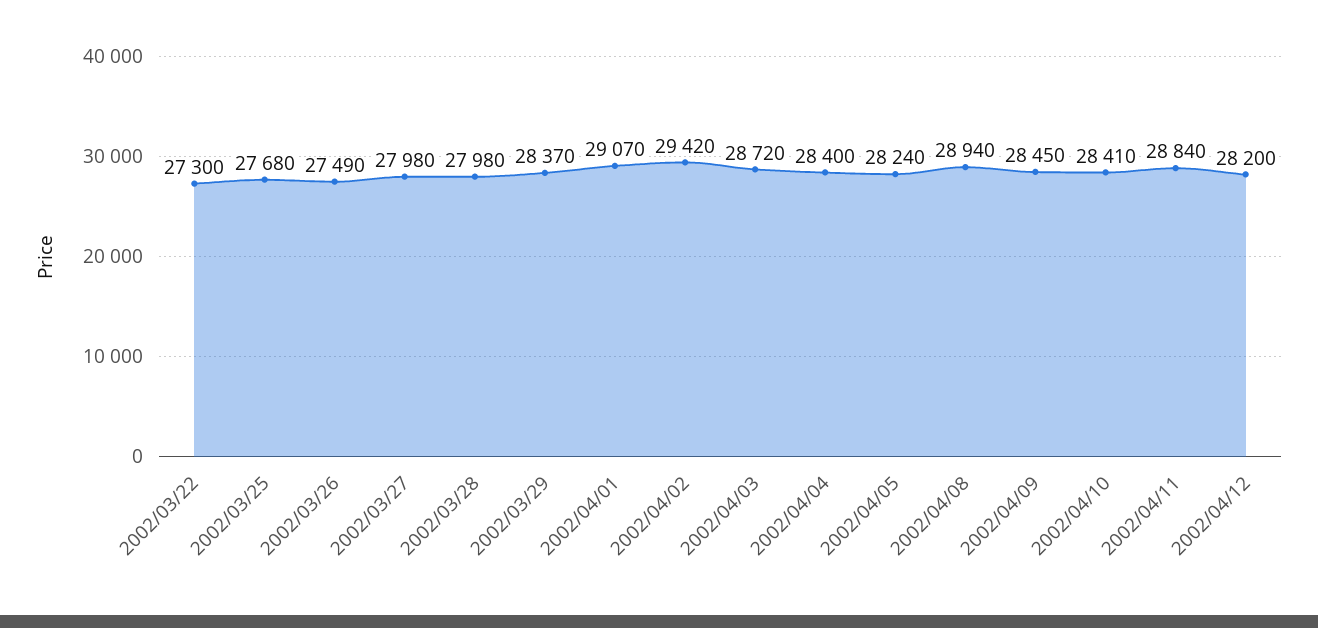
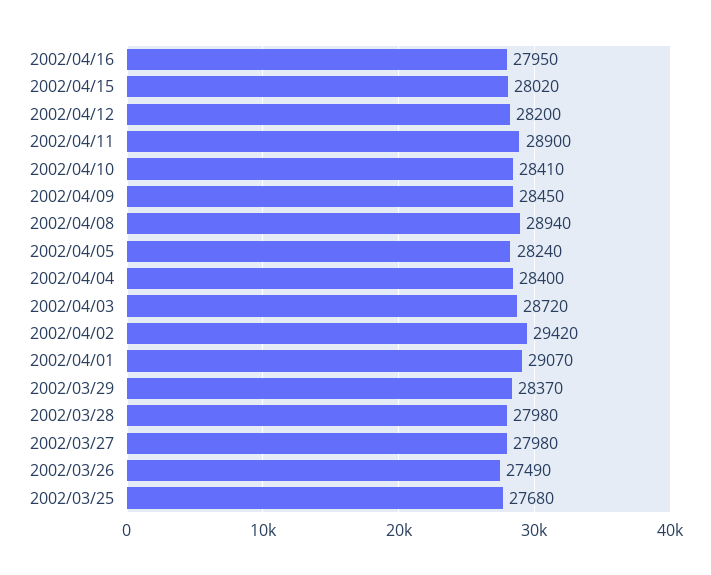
2002/03/22: 27300 -> none
2002/04/11: 28840 -> 28900
2002/04/16: none -> 27950
2002/04/15: none -> 28020

